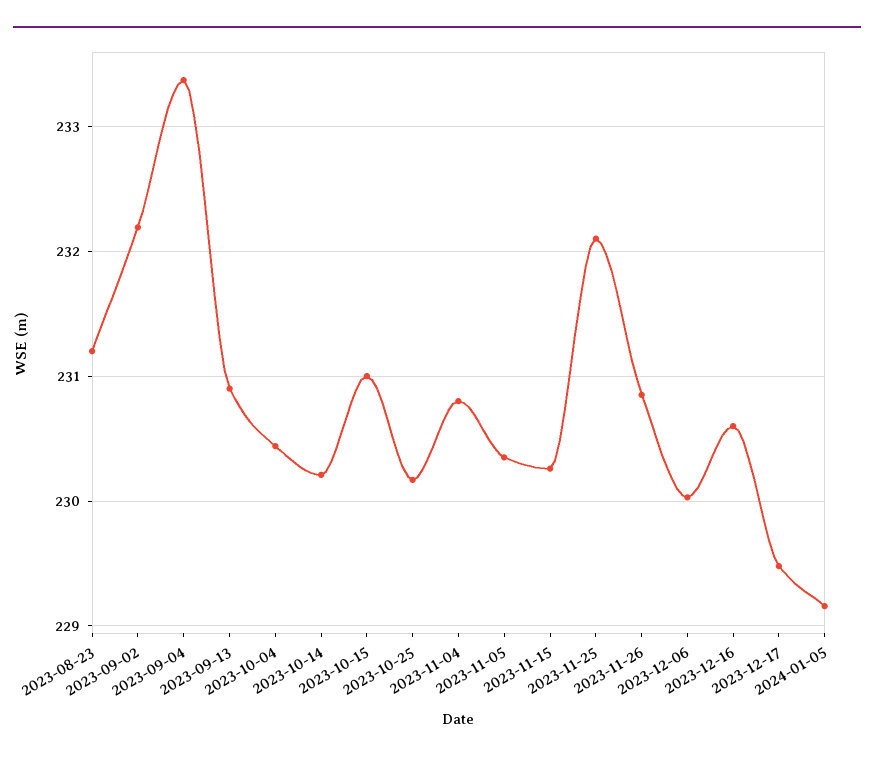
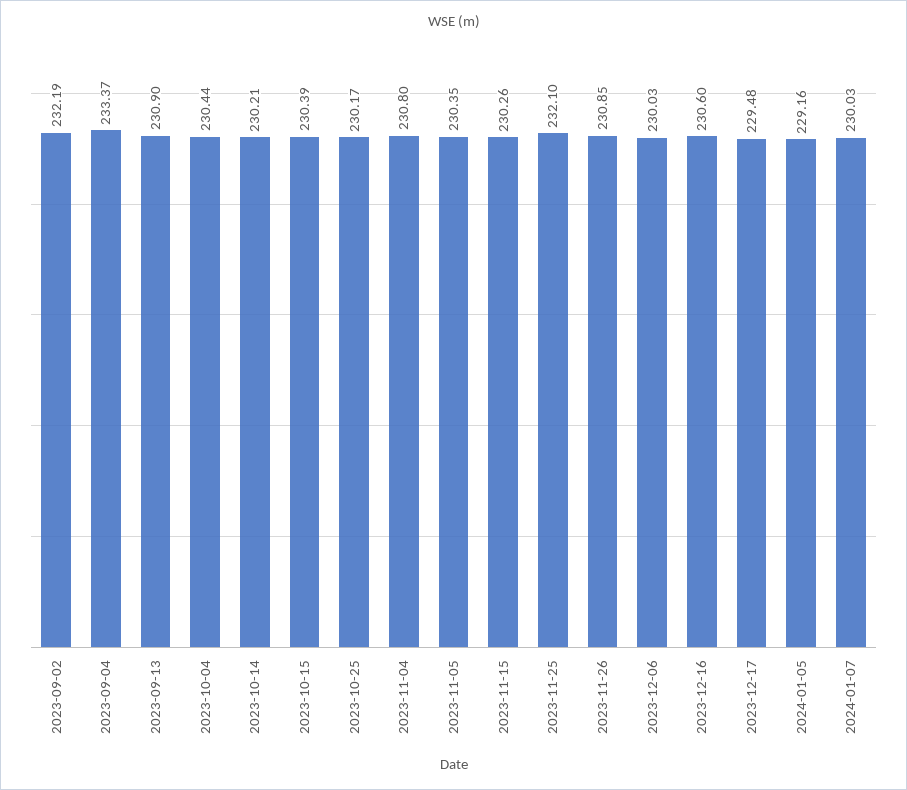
2023-08-23: 231.2 -> none
2023-10-15: 231 -> 230.39
2024-01-07: none -> 230.03

